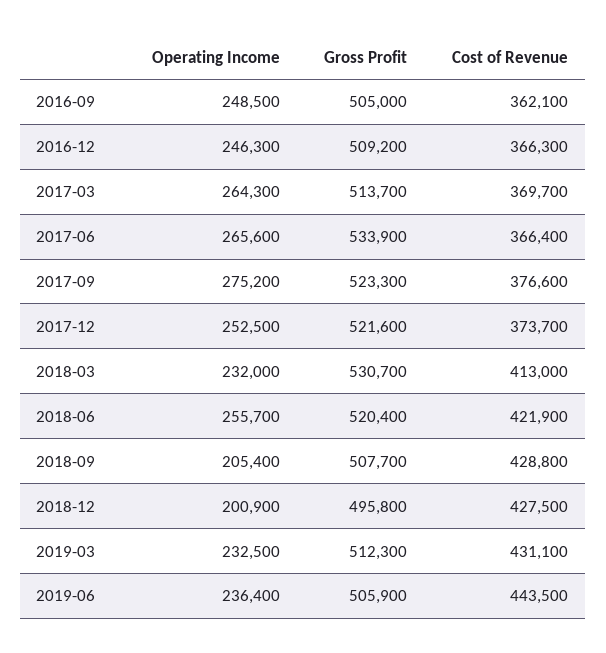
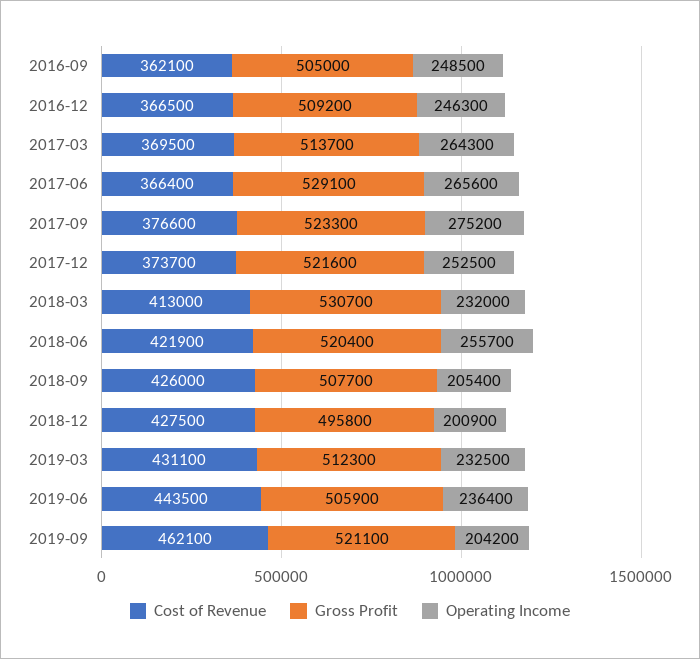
Cost of Revenue, 2016-12: 366300 -> 366500
Cost of Revenue, 2017-03: 369700 -> 369500
Gross Profit, 2017-06: 533900 -> 529100
Cost of Revenue, 2018-09: 428800 -> 426000
Cost of Revenue, 2019-09: none -> 462100
Gross Profit, 2019-09: none -> 521100
Operating Income, 2019-09: none -> 204200

